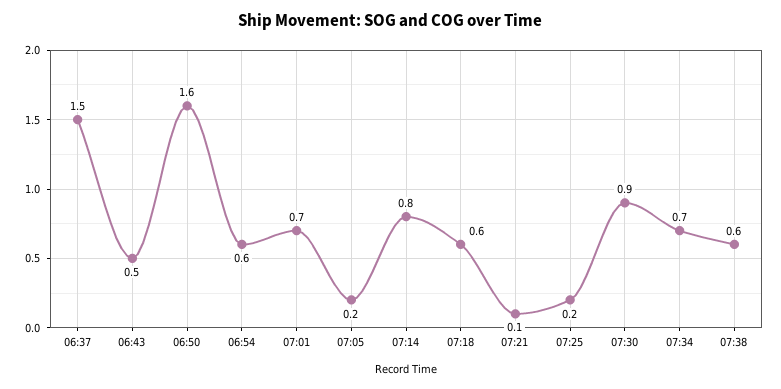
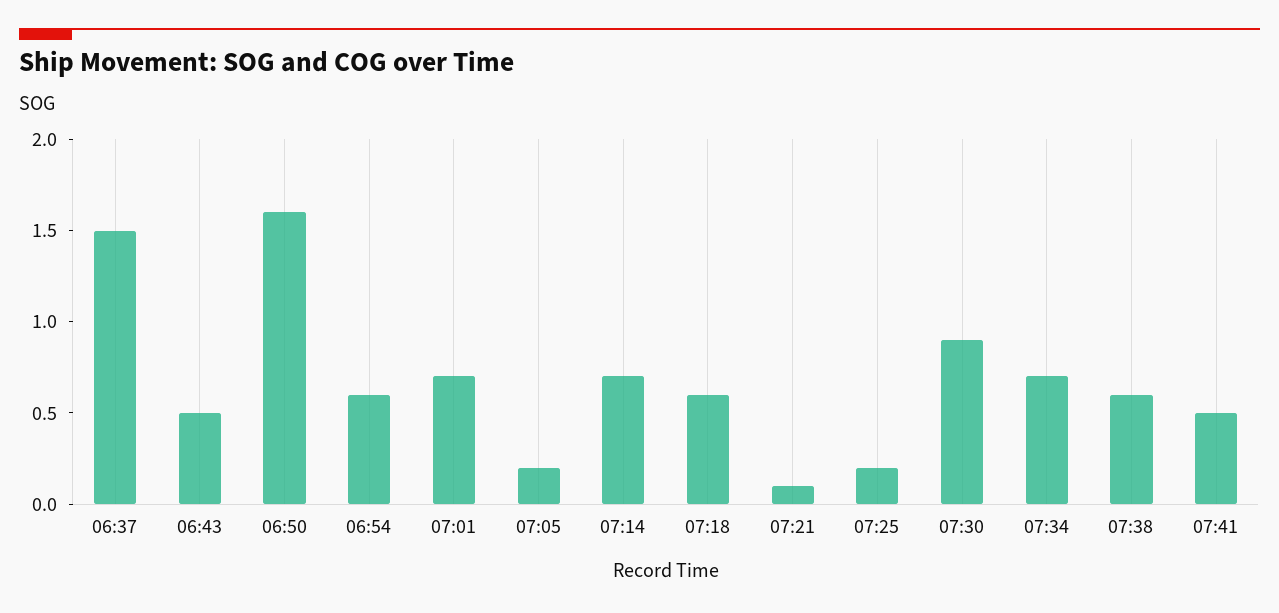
07:14: 0.8 -> 0.7
07:41: none -> 0.5

